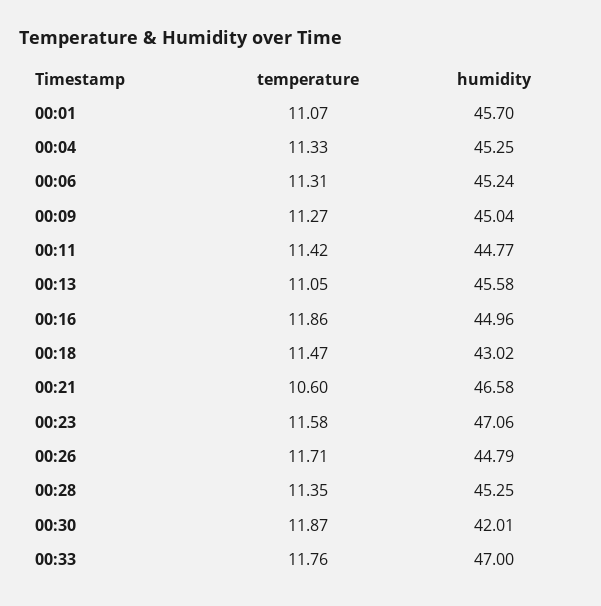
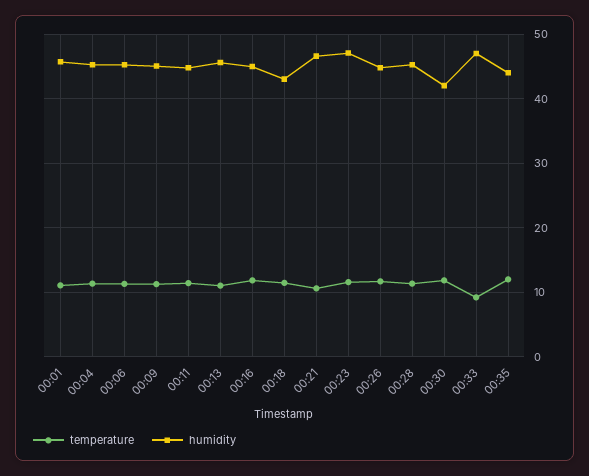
temperature, 00:33: 11.76 -> 9
temperature, 00:35: none -> 12
humidity, 00:35: none -> 44

